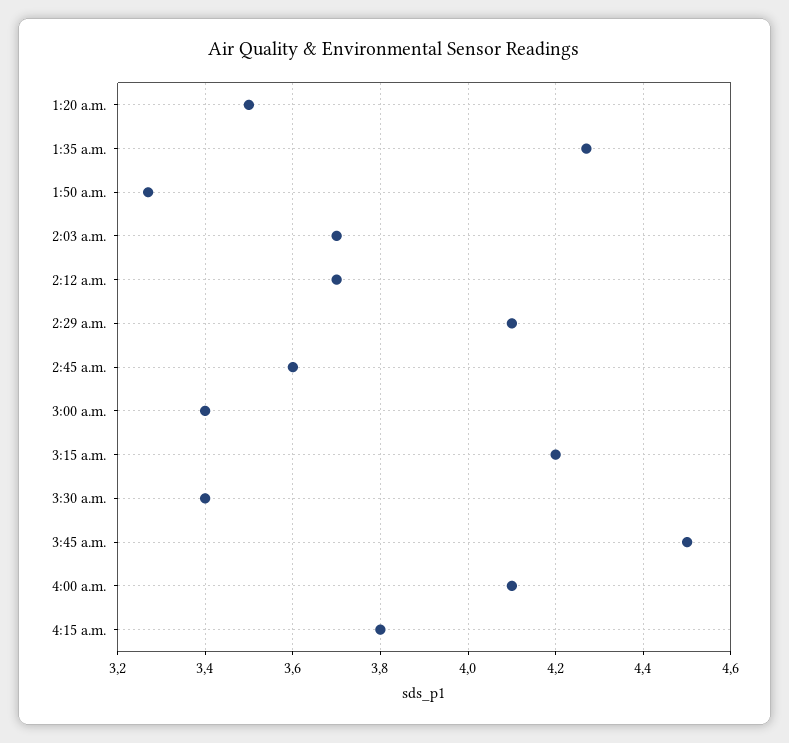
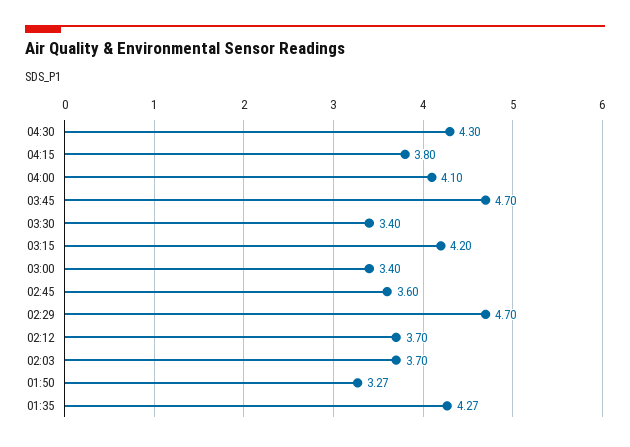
1:20 a.m.: 3.5 -> none
2:29 a.m.: 4.1 -> 4.7
3:45 a.m.: 4.5 -> 4.7
04:30: none -> 4.3

